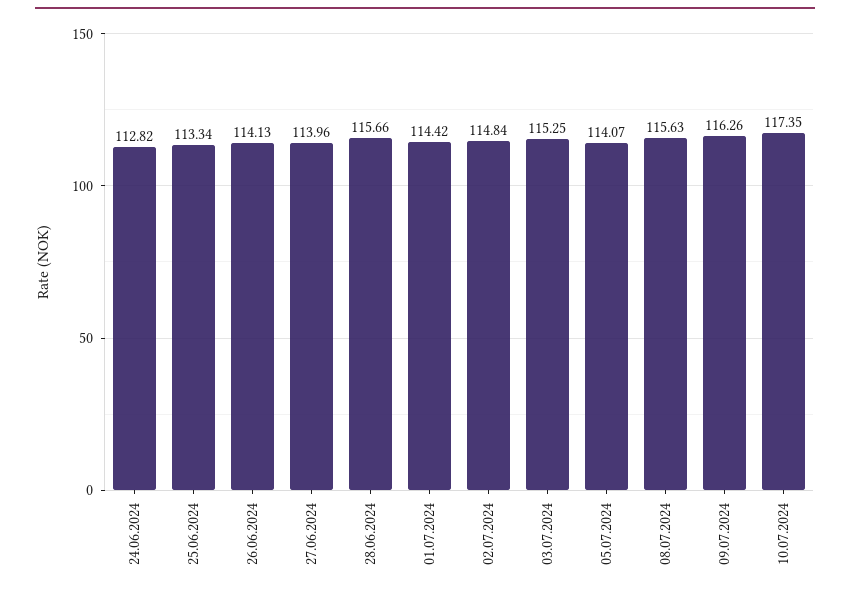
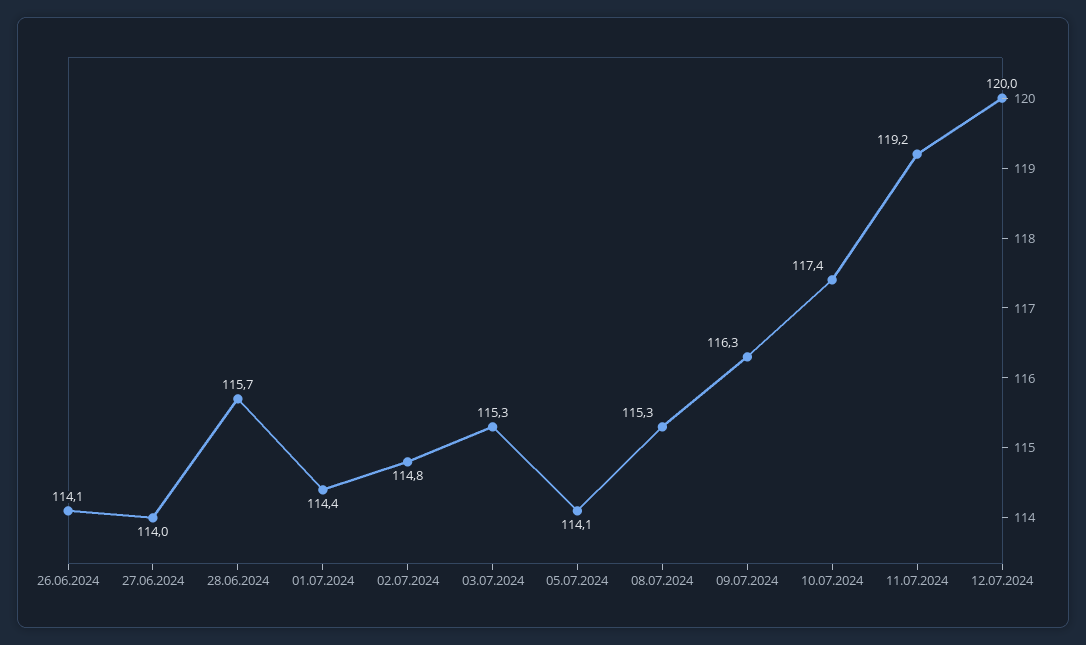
24.06.2024: 112.82 -> none
25.06.2024: 113.34 -> none
08.07.2024: 115.63 -> 115.3
11.07.2024: none -> 119.2
12.07.2024: none -> 120

